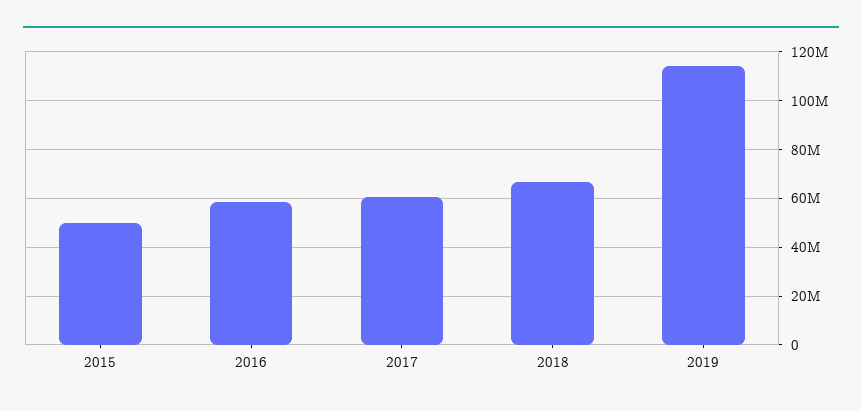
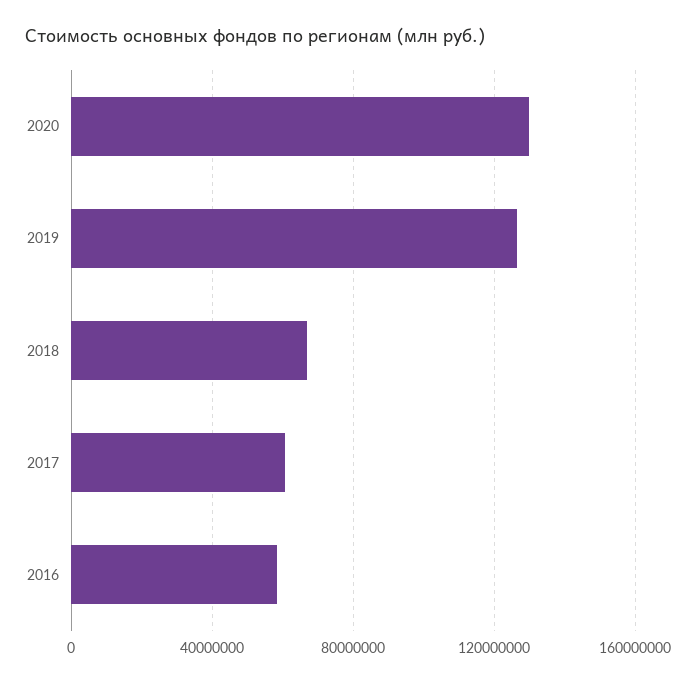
2015: 50000000 -> none
2019: 115000000 -> 125000000
2020: none -> 130000000

